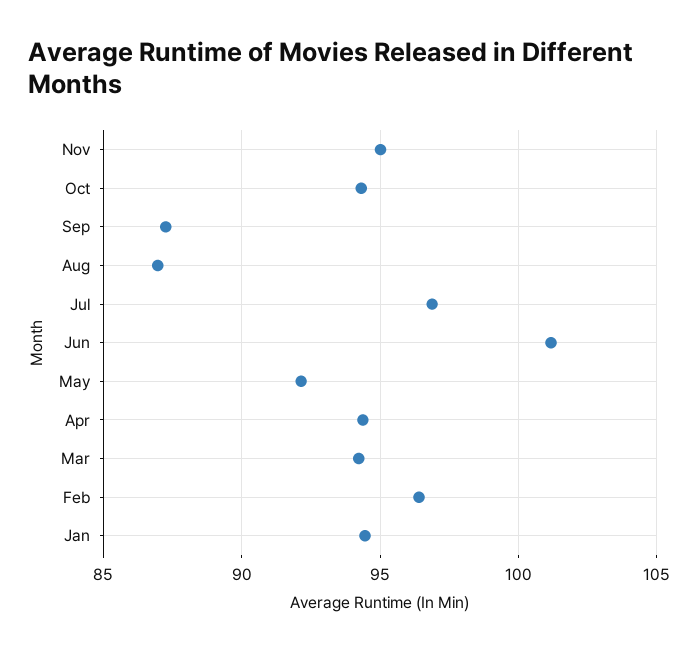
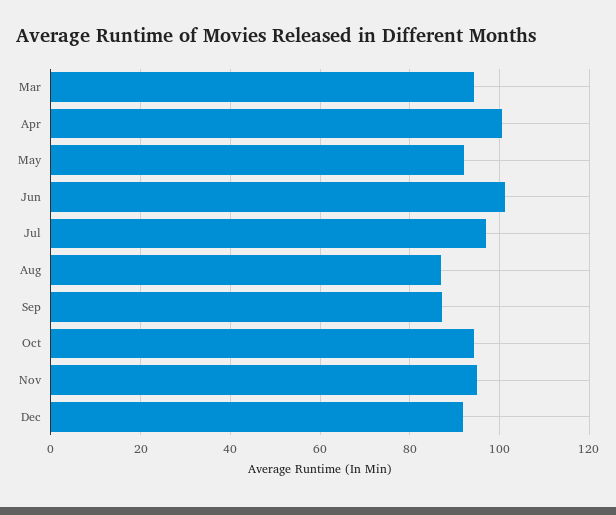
Apr: 94.5 -> 100
Feb: 96.5 -> none
Jan: 94.5 -> none
Dec: none -> 92

